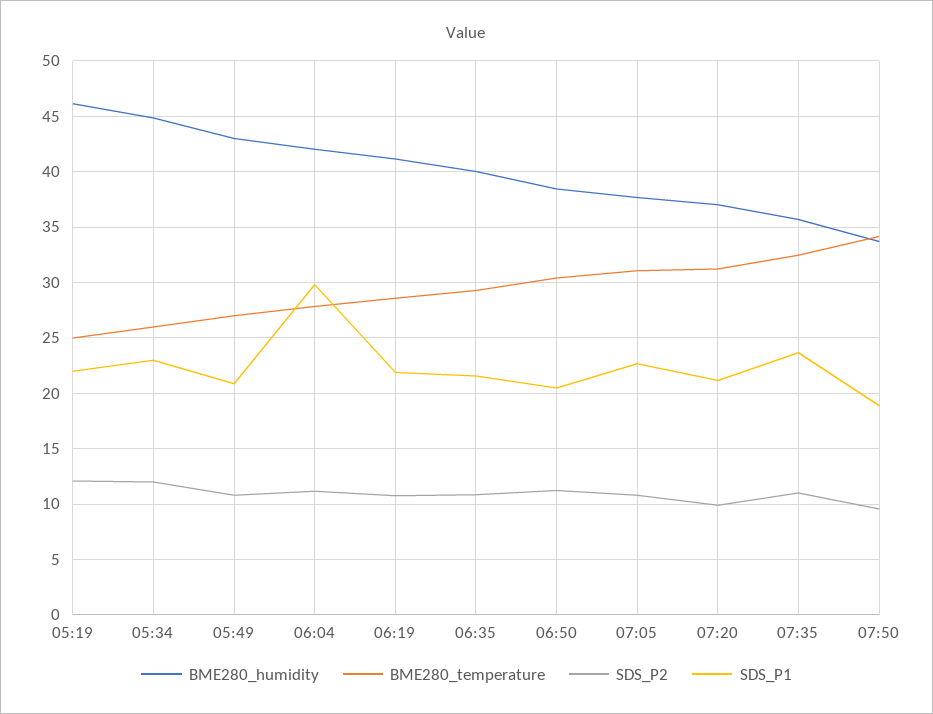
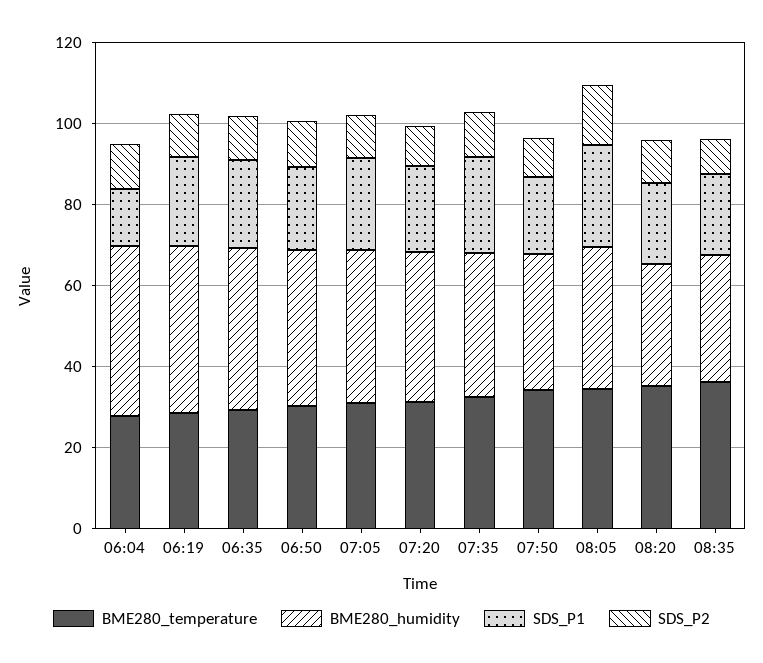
BME280_humidity, 05:19: 46 -> none
BME280_temperature, 05:19: 25 -> none
SDS_P2, 05:19: 12 -> none
SDS_P1, 05:19: 22 -> none
BME280_humidity, 05:34: 45 -> none
BME280_temperature, 05:34: 26 -> none
SDS_P2, 05:34: 12 -> none
SDS_P1, 05:34: 23 -> none
BME280_humidity, 05:49: 43 -> none
BME280_temperature, 05:49: 27 -> none
SDS_P2, 05:49: 11 -> none
SDS_P1, 05:49: 21 -> none
SDS_P1, 06:04: 30 -> 15
BME280_temperature, 08:05: none -> 35
BME280_humidity, 08:05: none -> 35
SDS_P1, 08:05: none -> 25
SDS_P2, 08:05: none -> 15
BME280_temperature, 08:20: none -> 35
BME280_humidity, 08:20: none -> 30
SDS_P1, 08:20: none -> 20
SDS_P2, 08:20: none -> 10
BME280_temperature, 08:35: none -> 35
BME280_humidity, 08:35: none -> 30
SDS_P1, 08:35: none -> 20
SDS_P2, 08:35: none -> 10

